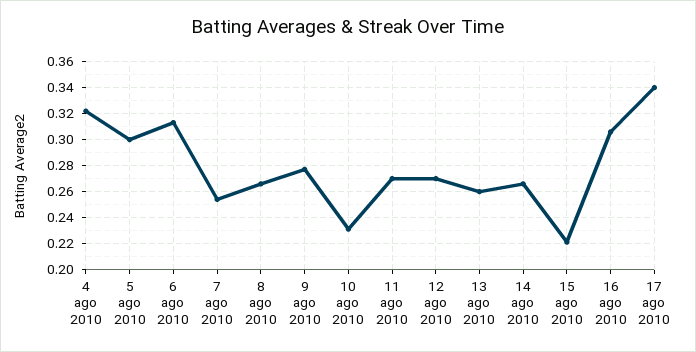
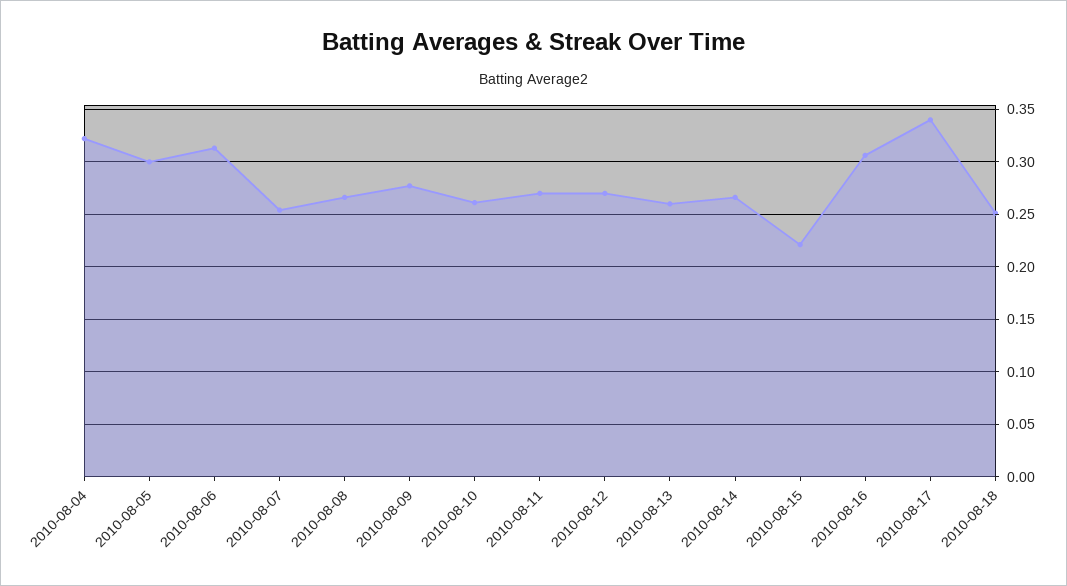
10 ago 2010: 0.23 -> 0.26
2010-08-18: none -> 0.25

